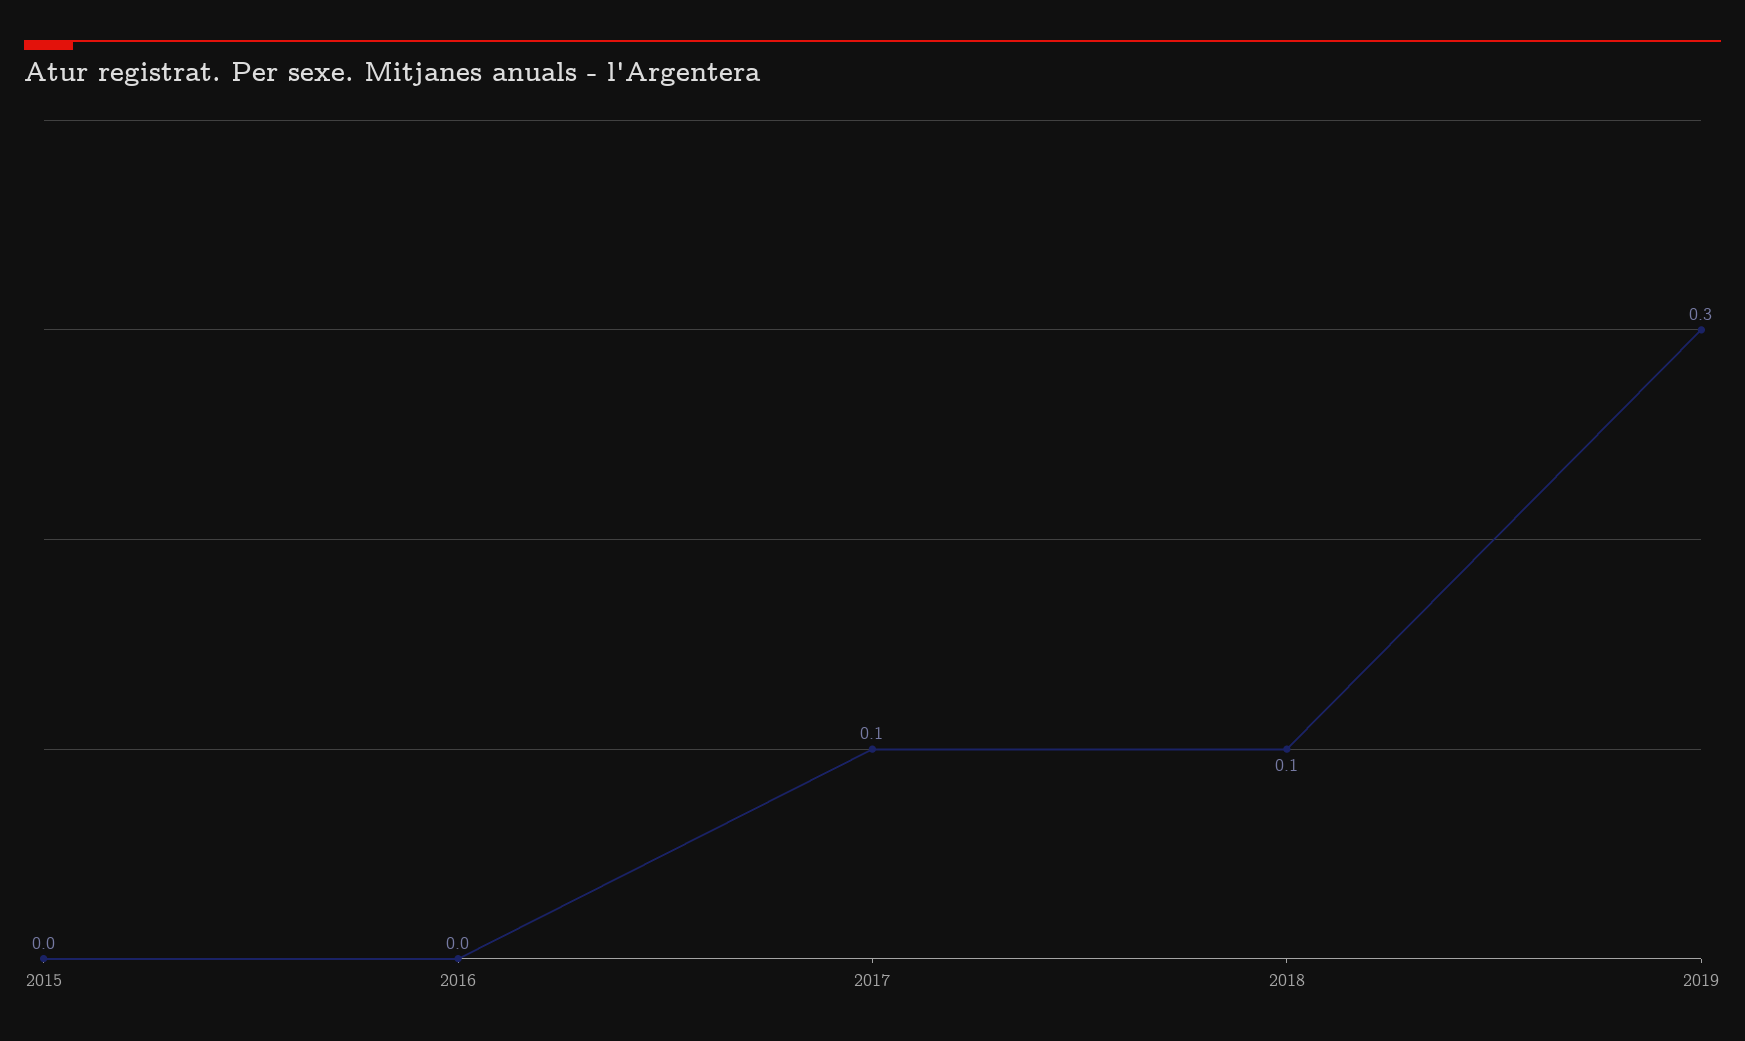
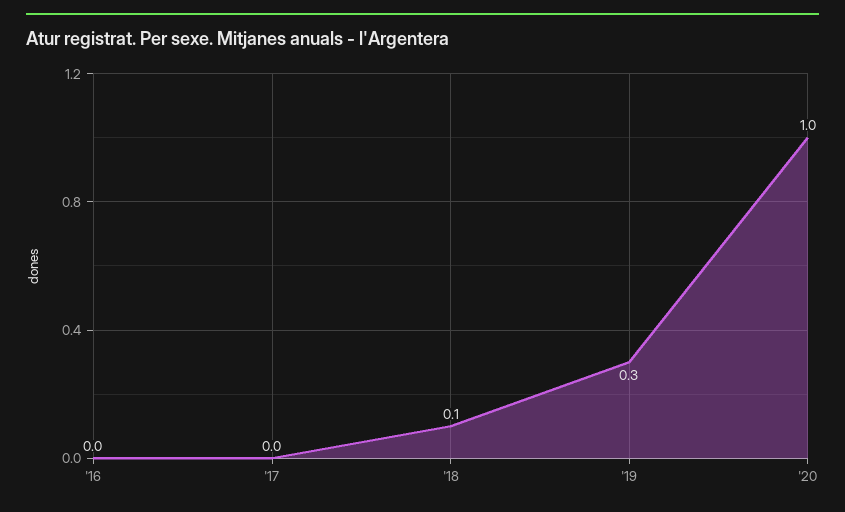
2015: 0 -> none
2017: 0.1 -> 0
'20: none -> 1

